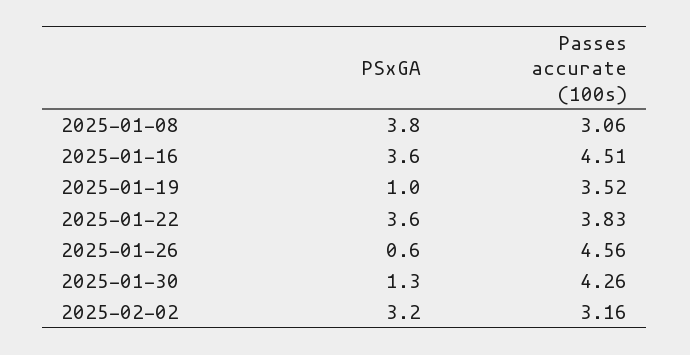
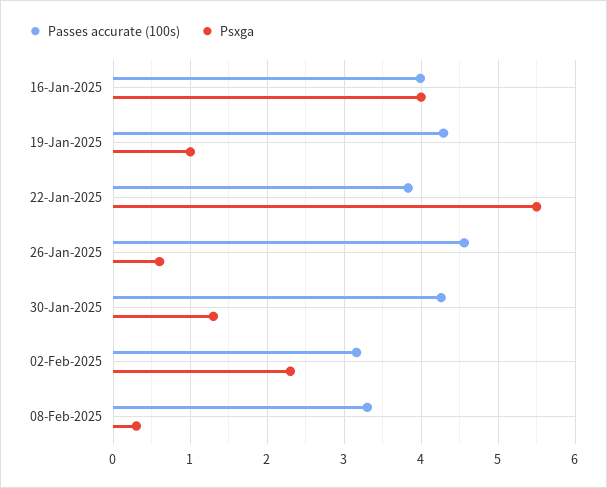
PSxGA, 2025-01-08: 3.8 -> none
Passes accurate (100s), 2025-01-08: 3.06 -> none
PSxGA, 2025-01-16: 3.6 -> 4
Passes accurate (100s), 2025-01-16: 4.51 -> 4
Passes accurate (100s), 2025-01-19: 3.52 -> 4.3
PSxGA, 2025-01-22: 3.6 -> 5.5
PSxGA, 2025-02-02: 3.2 -> 2.3
Passes accurate (100s), 08-Feb-2025: none -> 3.3
PSxGA, 08-Feb-2025: none -> 0.3

